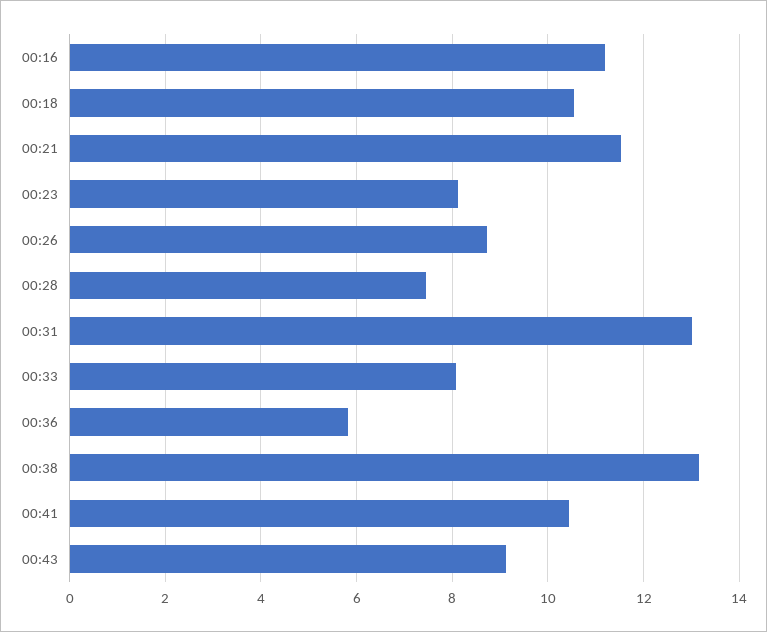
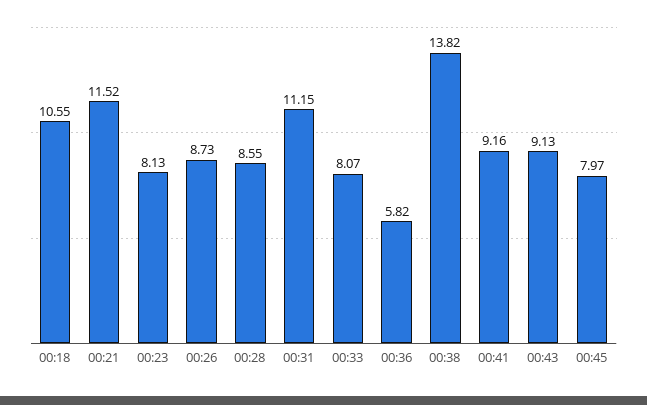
00:16: 11.2 -> none
00:28: 7.4 -> 8.55
00:31: 13 -> 11.15
00:38: 13.2 -> 13.82
00:41: 10.4 -> 9.16
00:45: none -> 7.97

